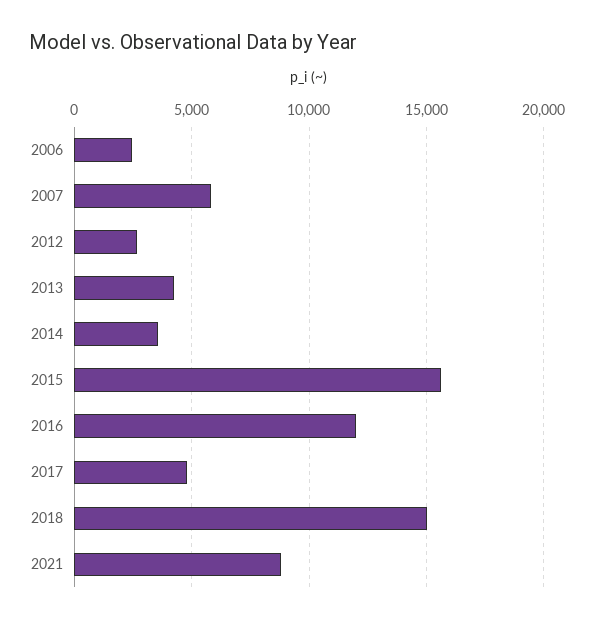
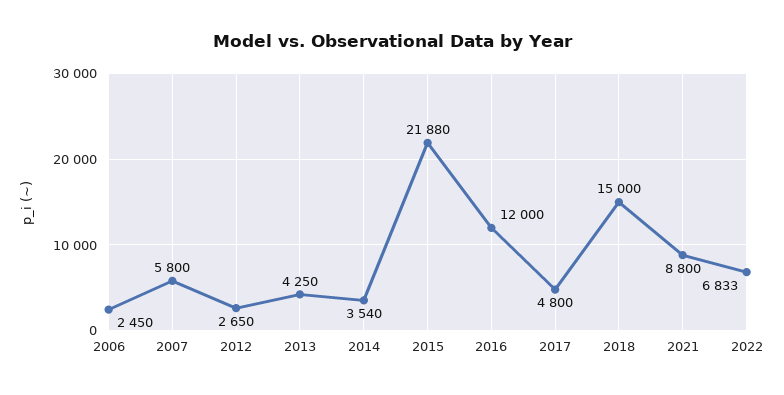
2015: 15500 -> 21880
2022: none -> 6833

